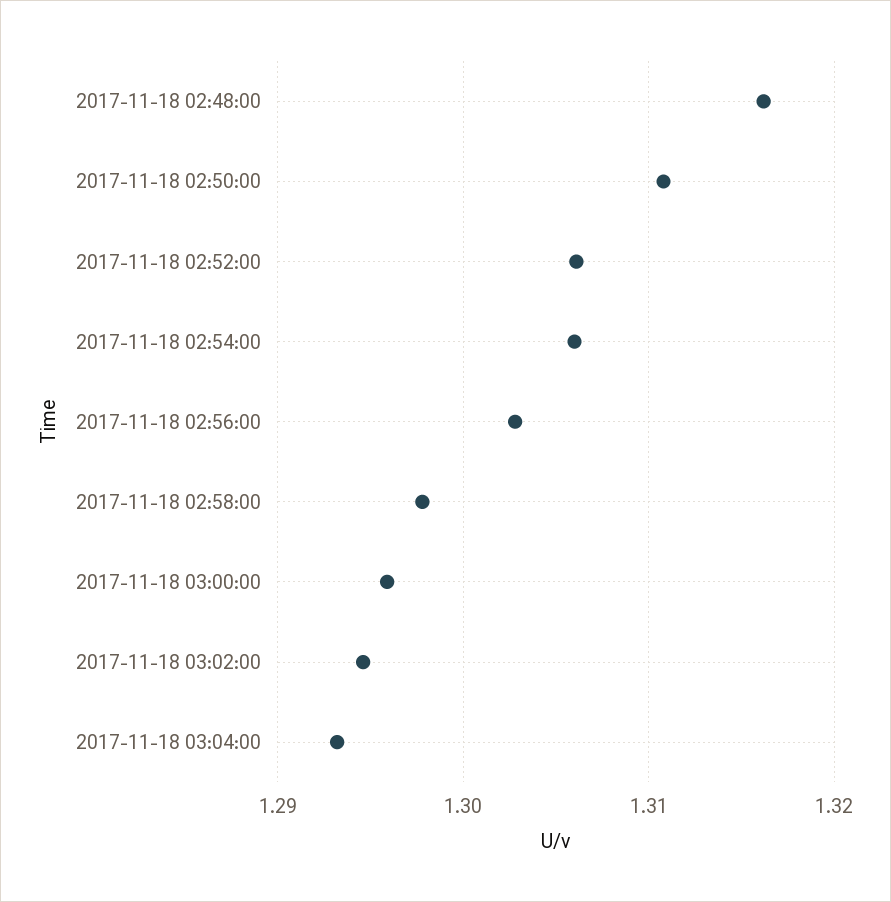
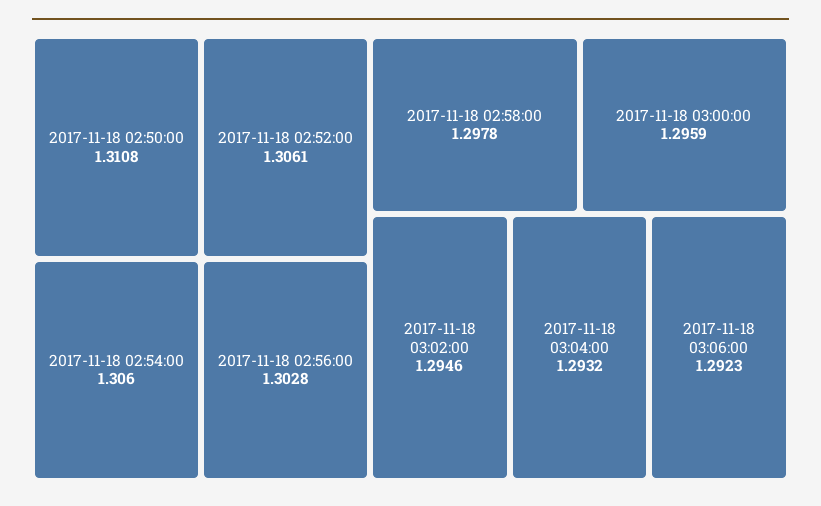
2017-11-18 02:48:00: 1.316 -> none
2017-11-18 03:06:00: none -> 1.2923

